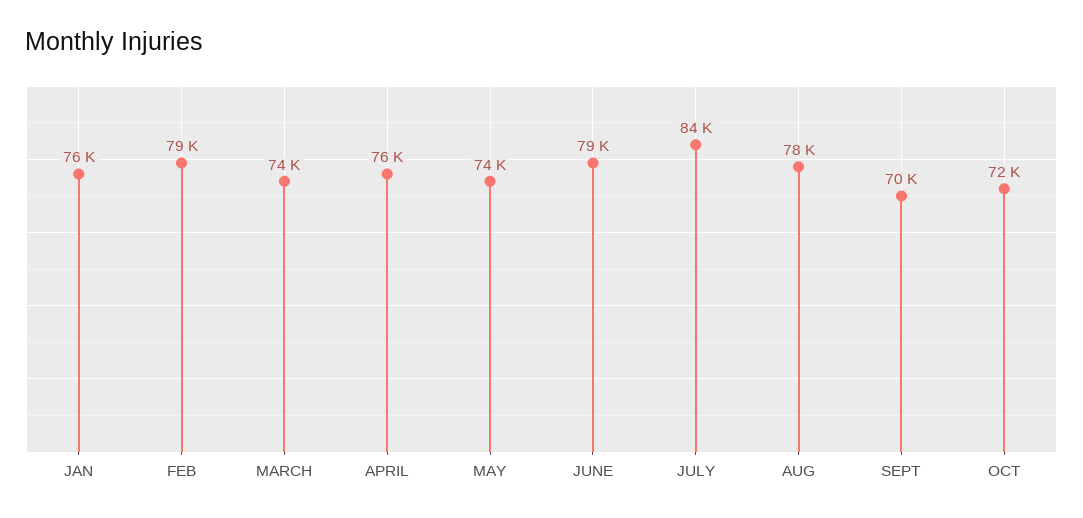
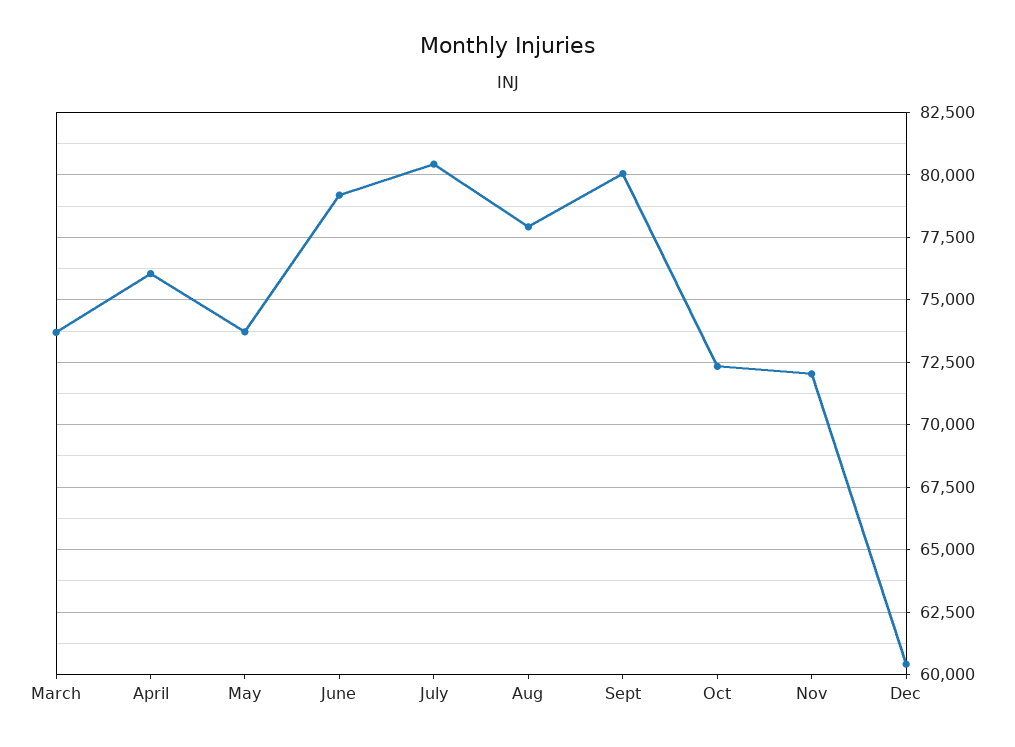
JAN: 76000 -> none
FEB: 79000 -> none
JULY: 84000 -> 80500
SEPT: 70000 -> 80000
Nov: none -> 72000
Dec: none -> 60500

